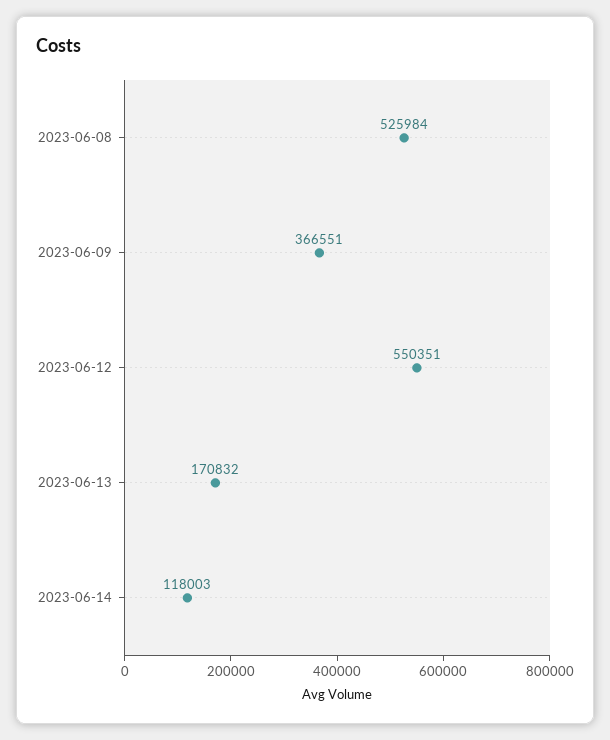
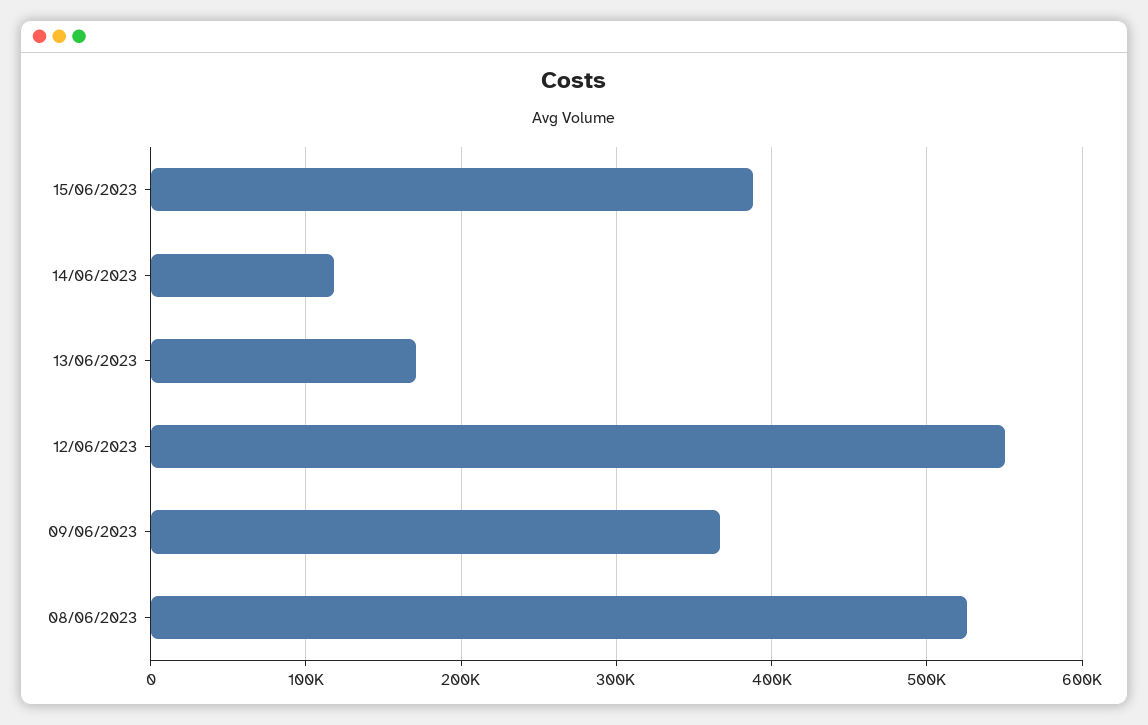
15/06/2023: none -> 390000

